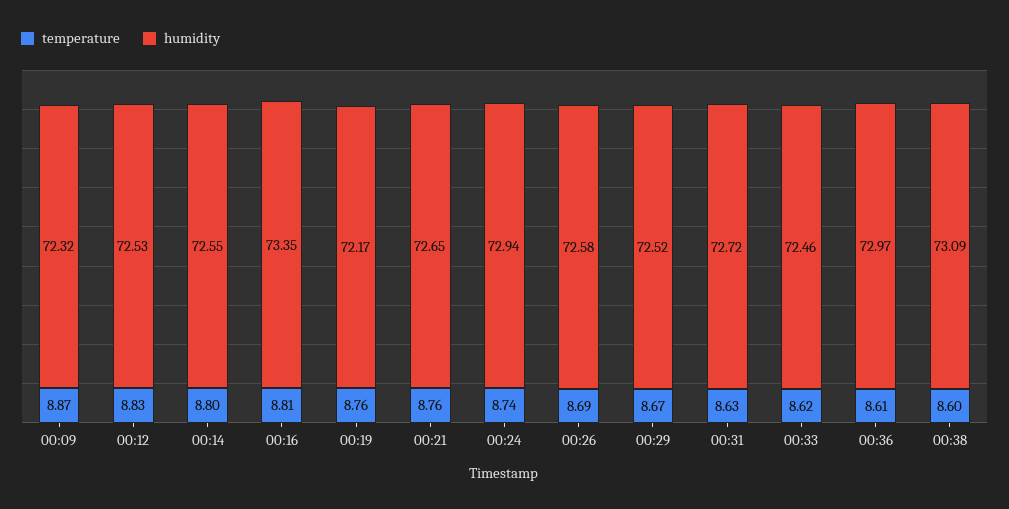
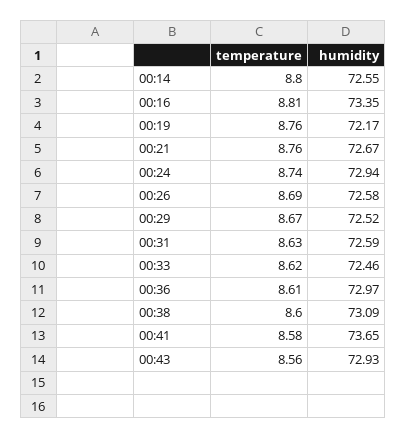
temperature, 00:09: 8.87 -> none
humidity, 00:09: 72.32 -> none
temperature, 00:12: 8.83 -> none
humidity, 00:12: 72.53 -> none
humidity, 00:21: 72.65 -> 72.67
humidity, 00:31: 72.72 -> 72.59
temperature, 00:41: none -> 8.58
humidity, 00:41: none -> 73.65
temperature, 00:43: none -> 8.56
humidity, 00:43: none -> 72.93

